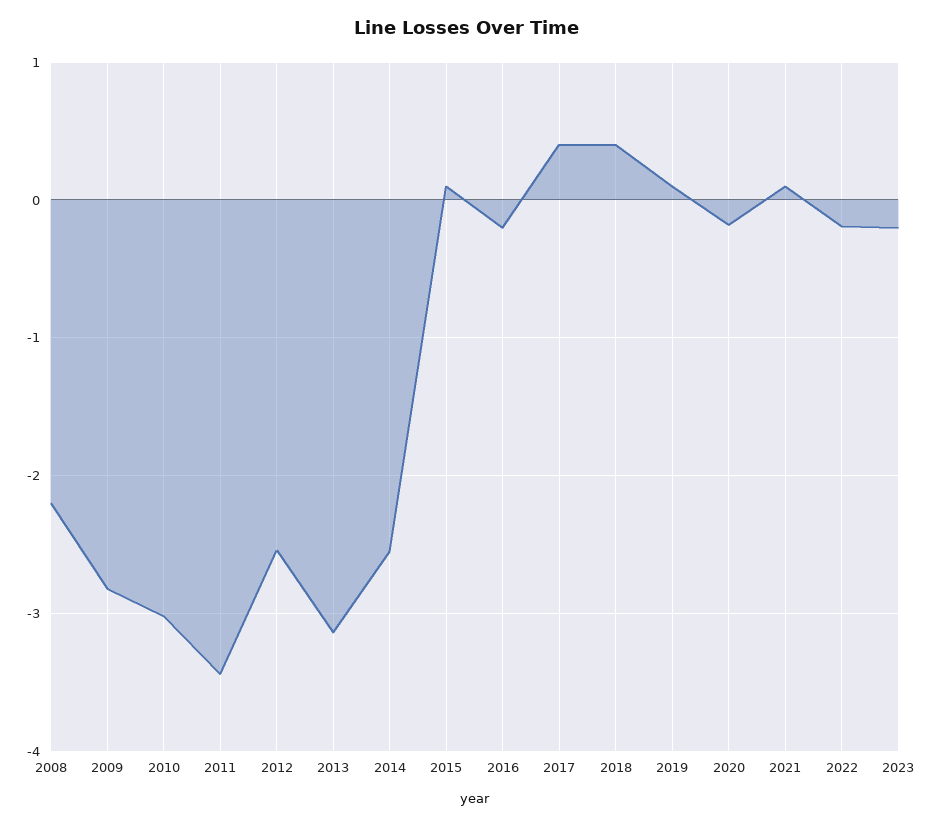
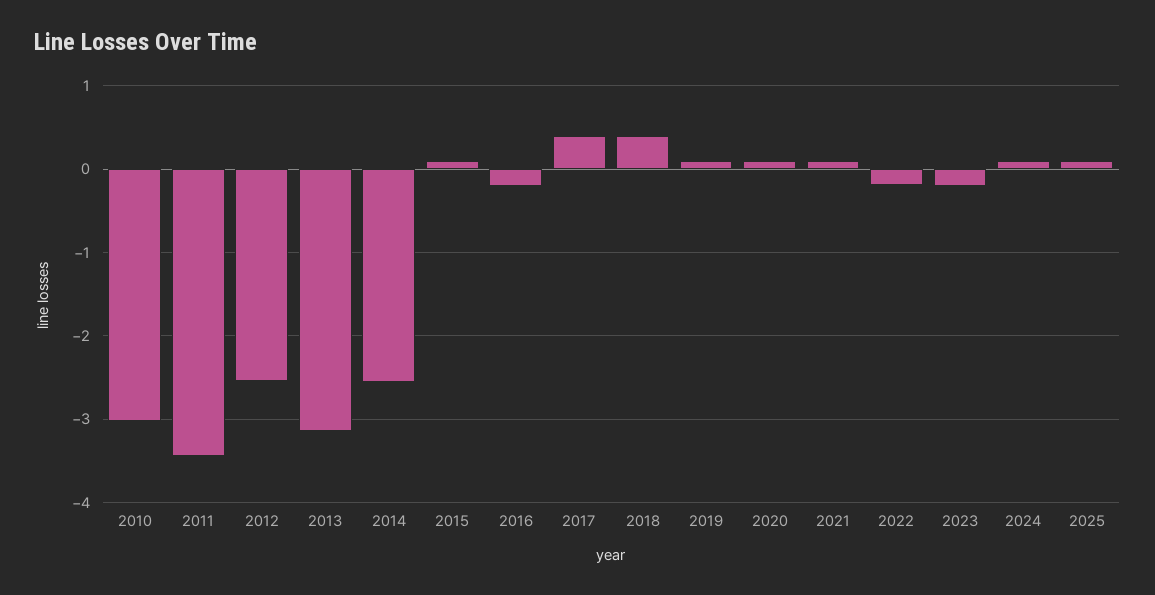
2008: -2.2 -> none
2009: -2.8 -> none
2020: -0.2 -> 0.1
2024: none -> 0.1
2025: none -> 0.1

